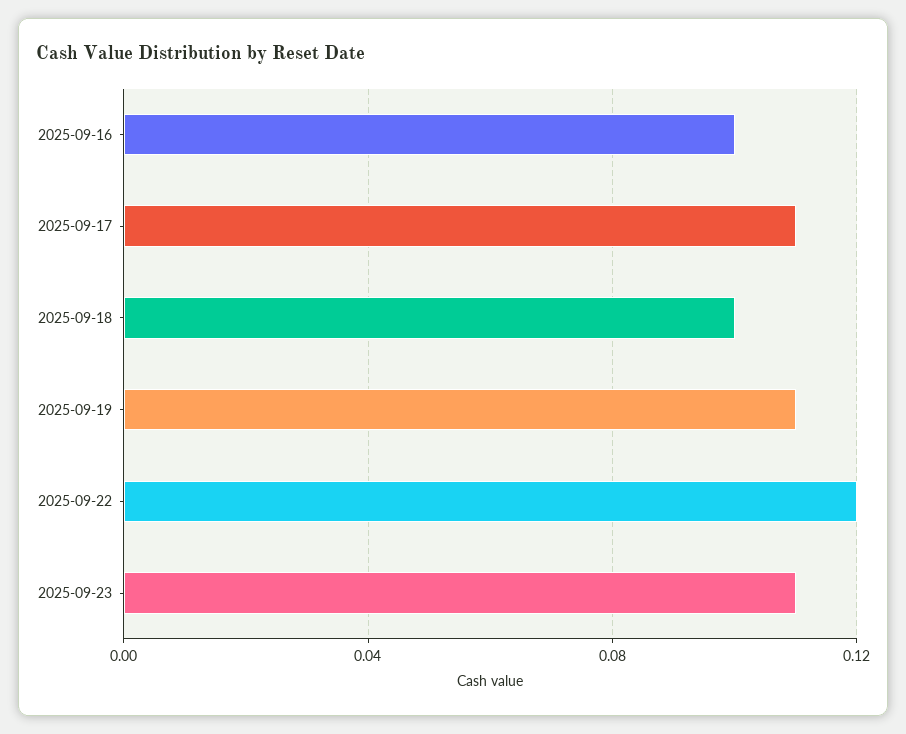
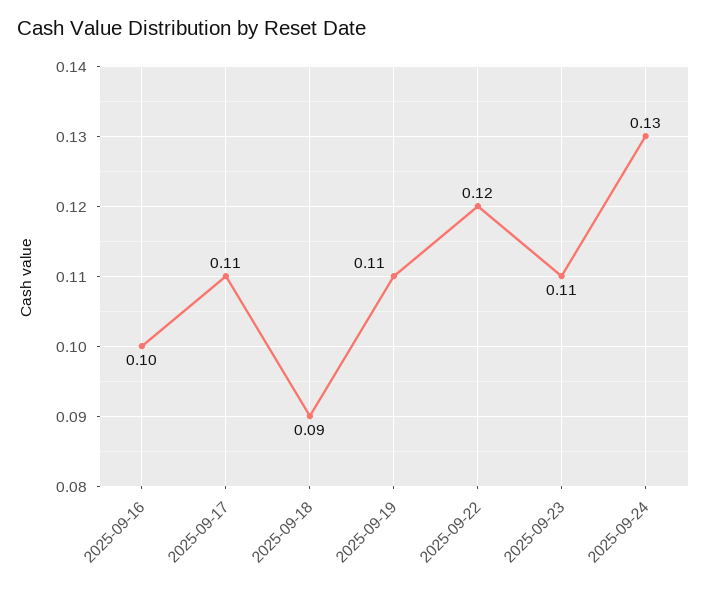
2025-09-18: 0.1 -> 0.09
2025-09-24: none -> 0.13

